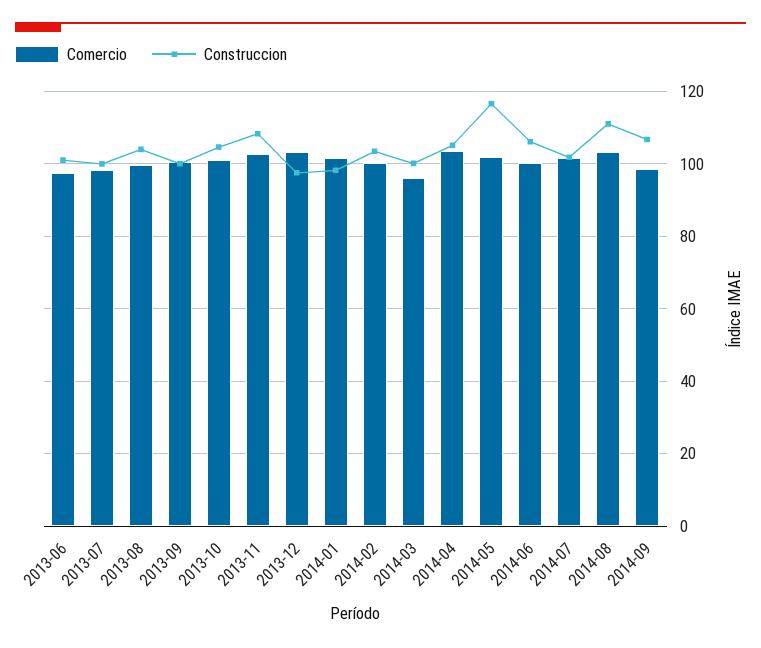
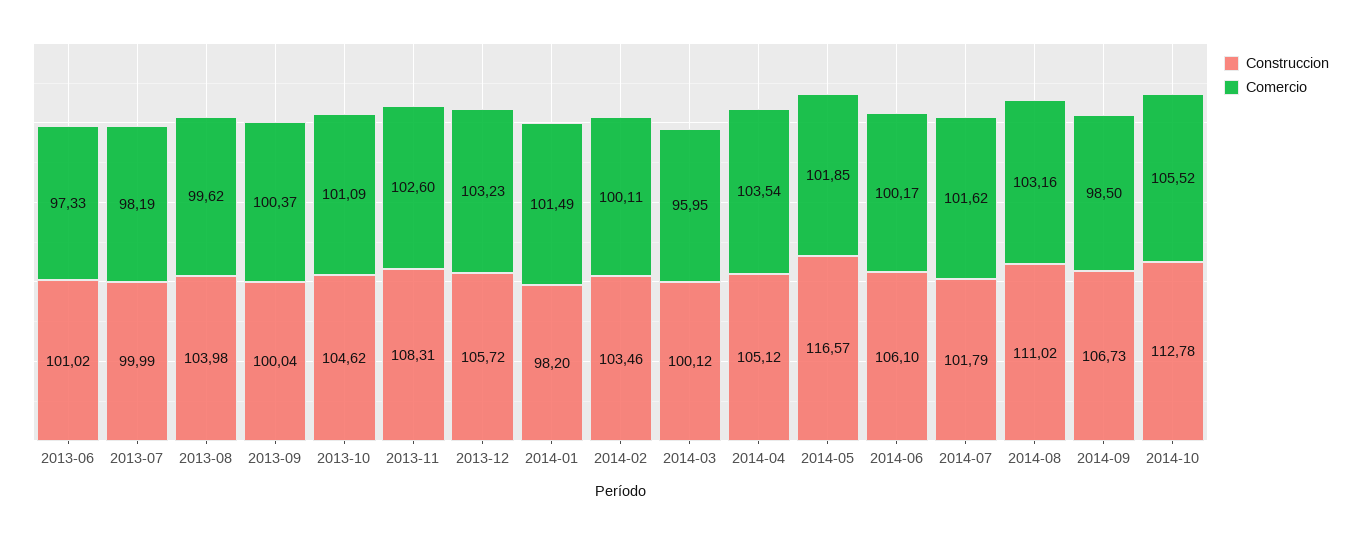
Construccion, 2013-12: 98 -> 105.72
Construccion, 2014-10: none -> 112.78
Comercio, 2014-10: none -> 105.52

